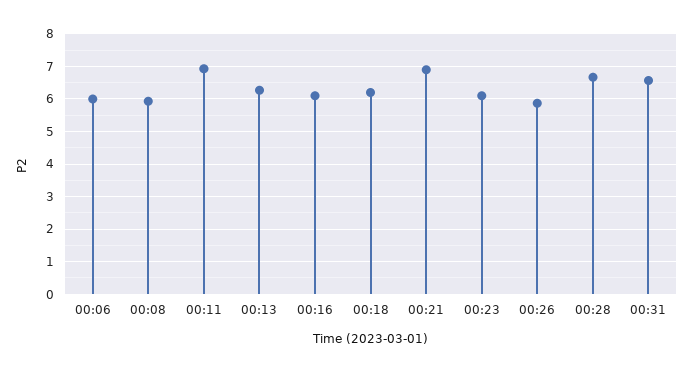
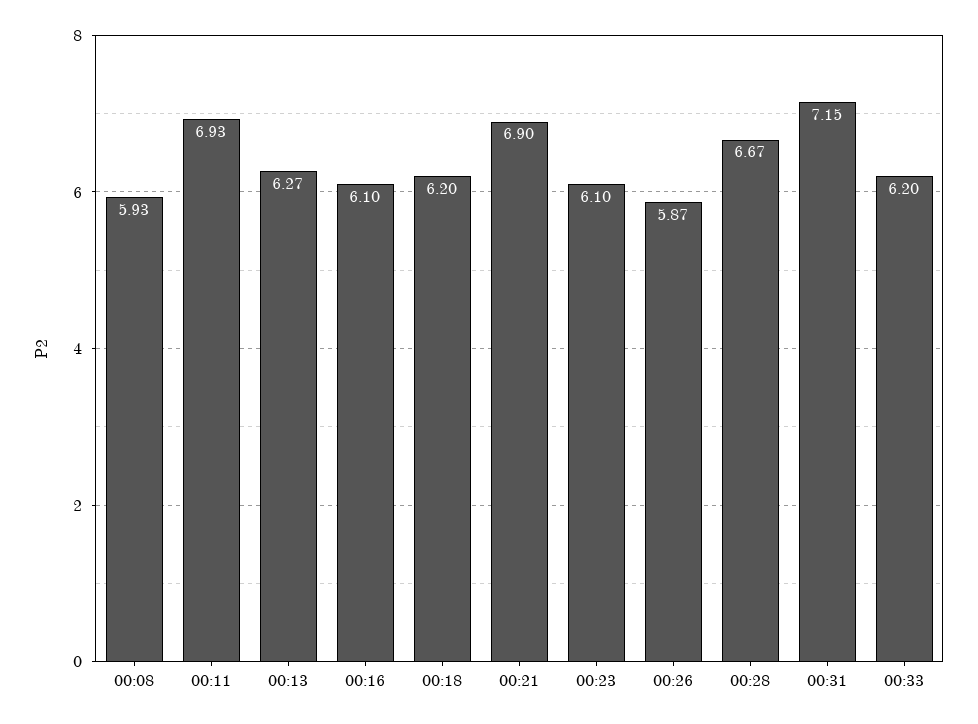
00:06: 6 -> none
00:31: 6.6 -> 7.15
00:33: none -> 6.2

